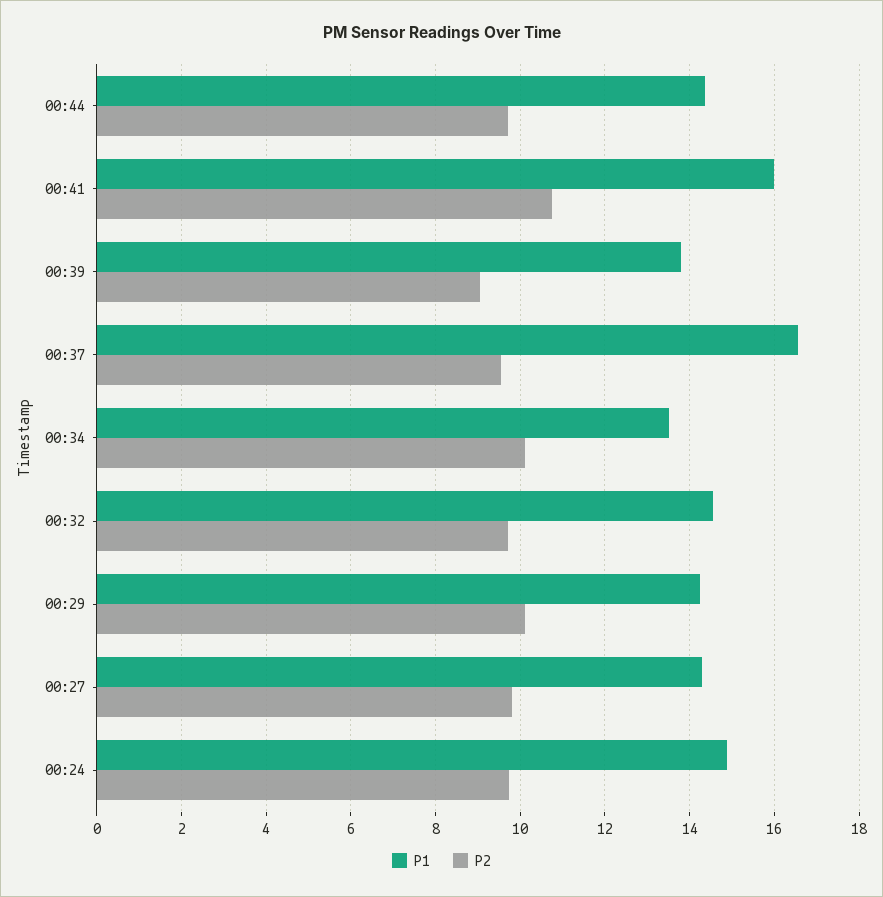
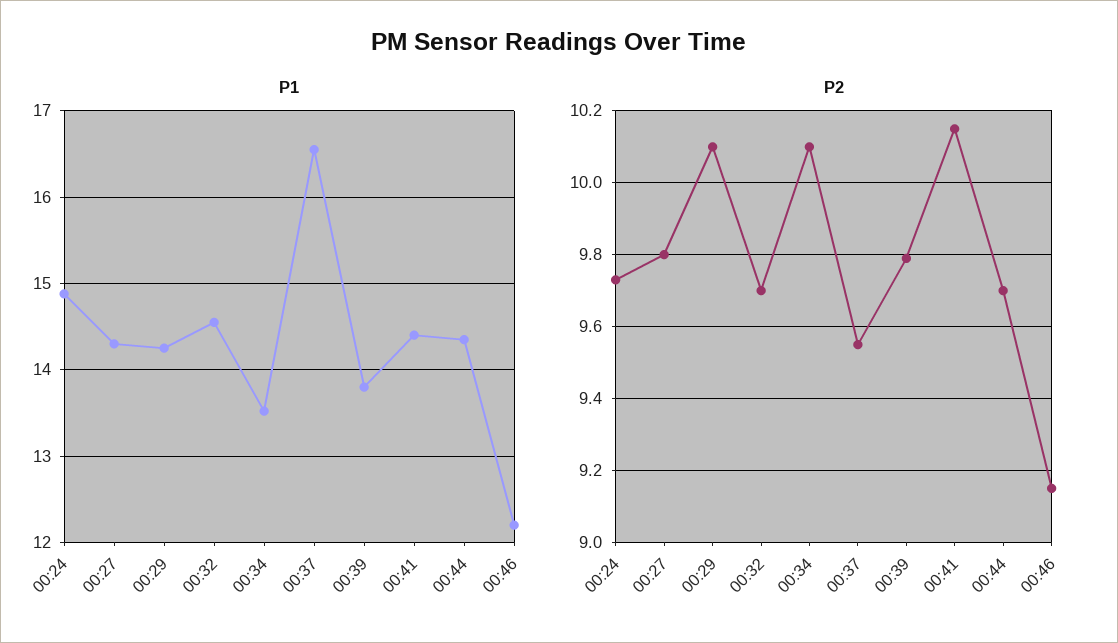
P1, 00:41: 16 -> 14.4
P2, 00:41: 10.8 -> 10.15
P2, 00:39: 9 -> 9.8
P1, 00:46: none -> 12.2
P2, 00:46: none -> 9.15

